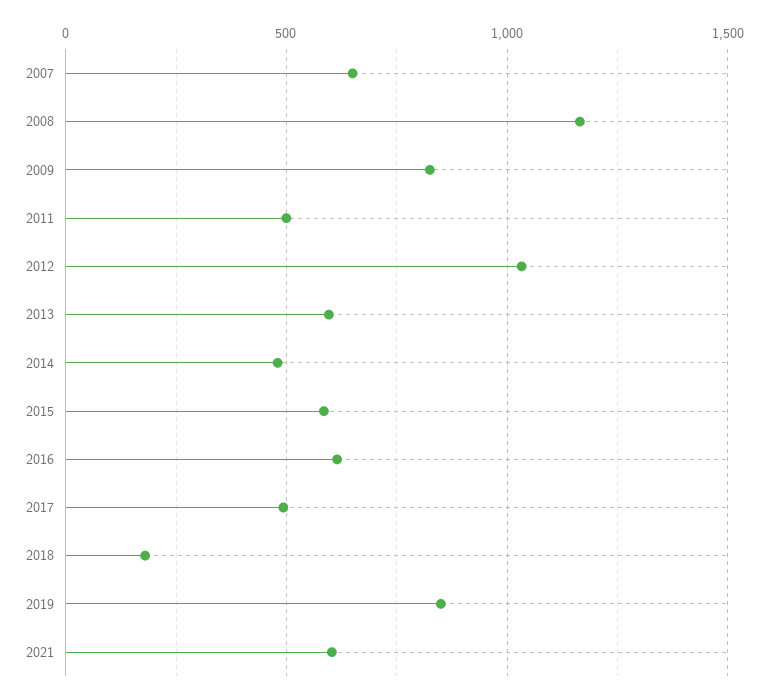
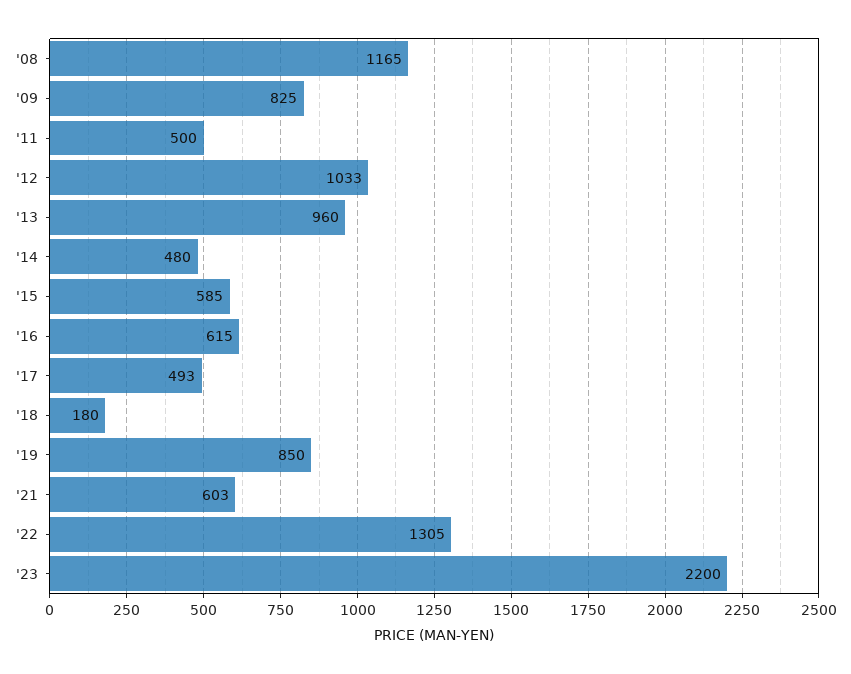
2007: 650 -> none
2013: 600 -> 960
'22: none -> 1305
'23: none -> 2200

